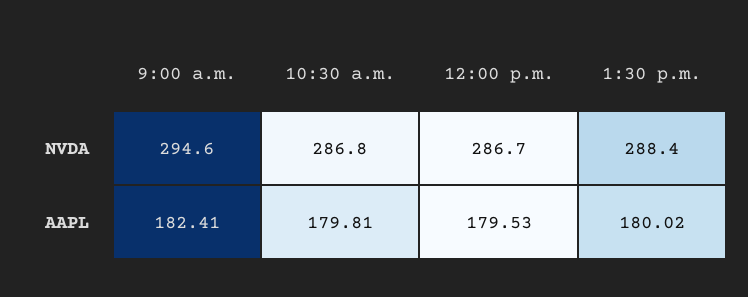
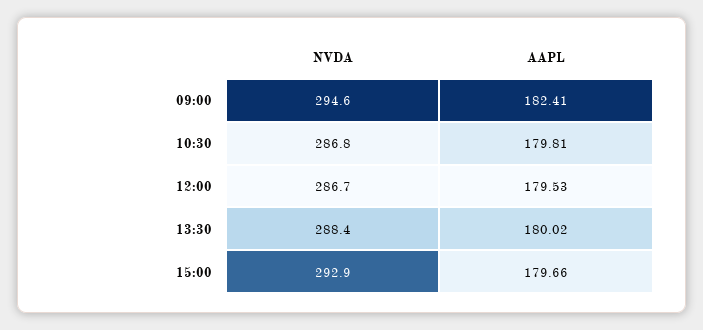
15:00, NVDA: none -> 292.9
15:00, AAPL: none -> 179.66

